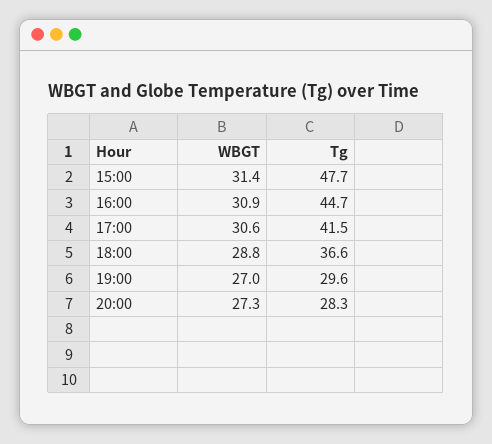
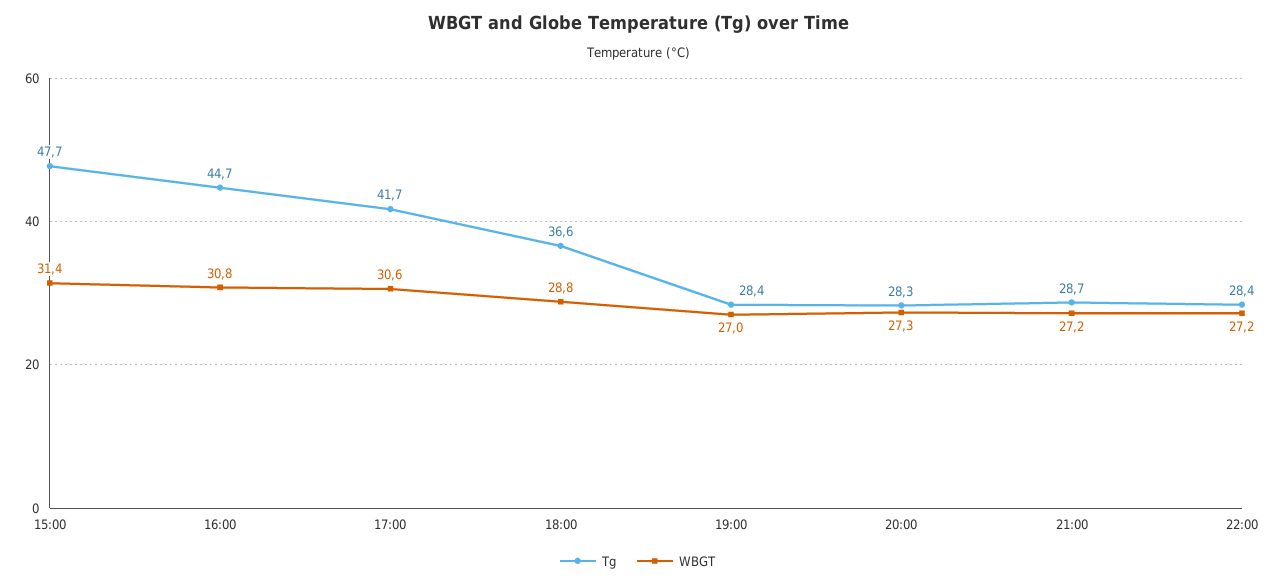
WBGT, 16:00: 30.9 -> 30.8
Tg, 17:00: 41.5 -> 41.7
Tg, 19:00: 29.6 -> 28.4
Tg, 21:00: none -> 28.7
WBGT, 21:00: none -> 27.2
Tg, 22:00: none -> 28.4
WBGT, 22:00: none -> 27.2

